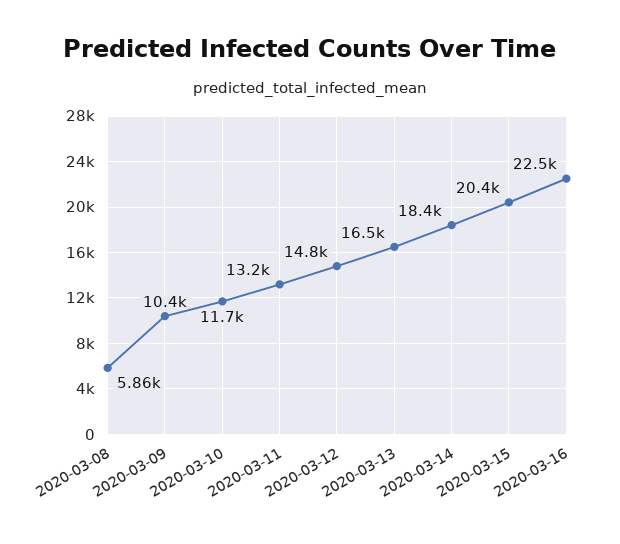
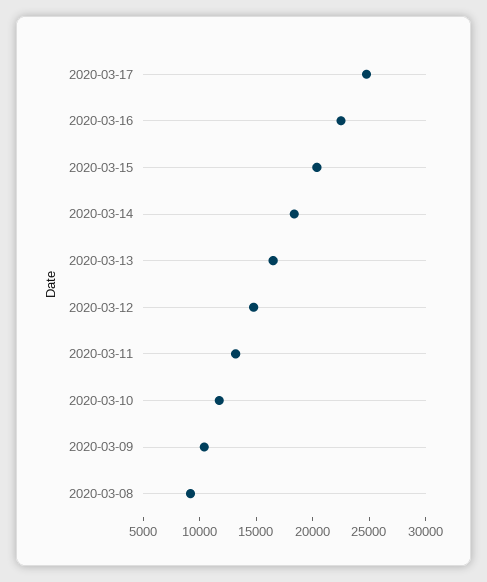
2020-03-08: 5860 -> 9000
2020-03-17: none -> 25000

